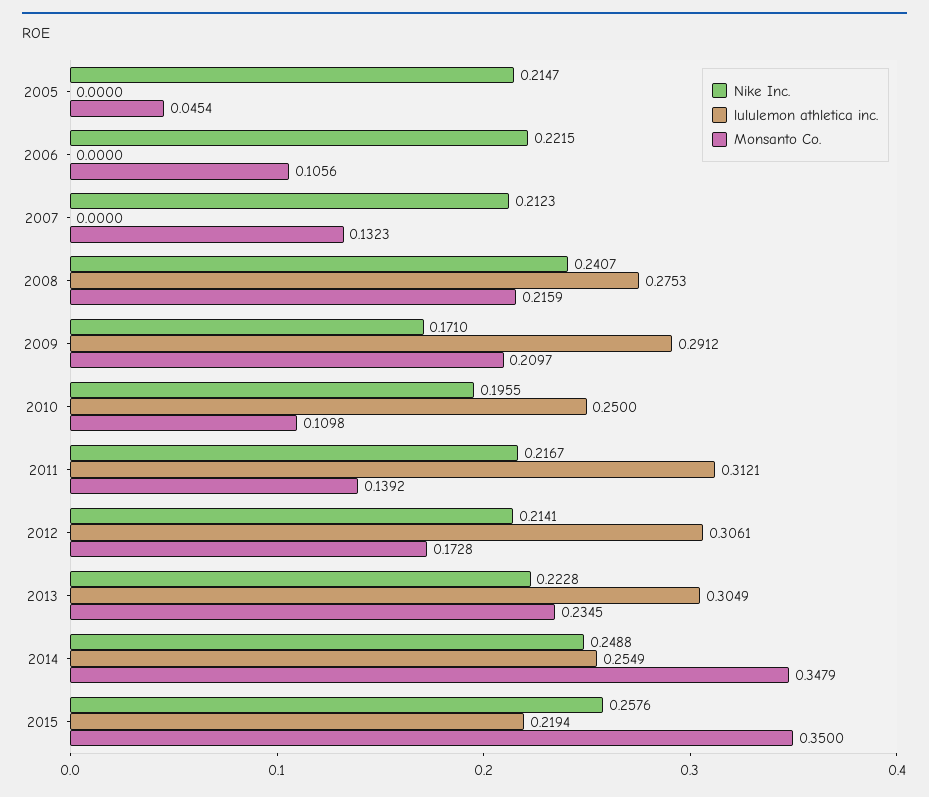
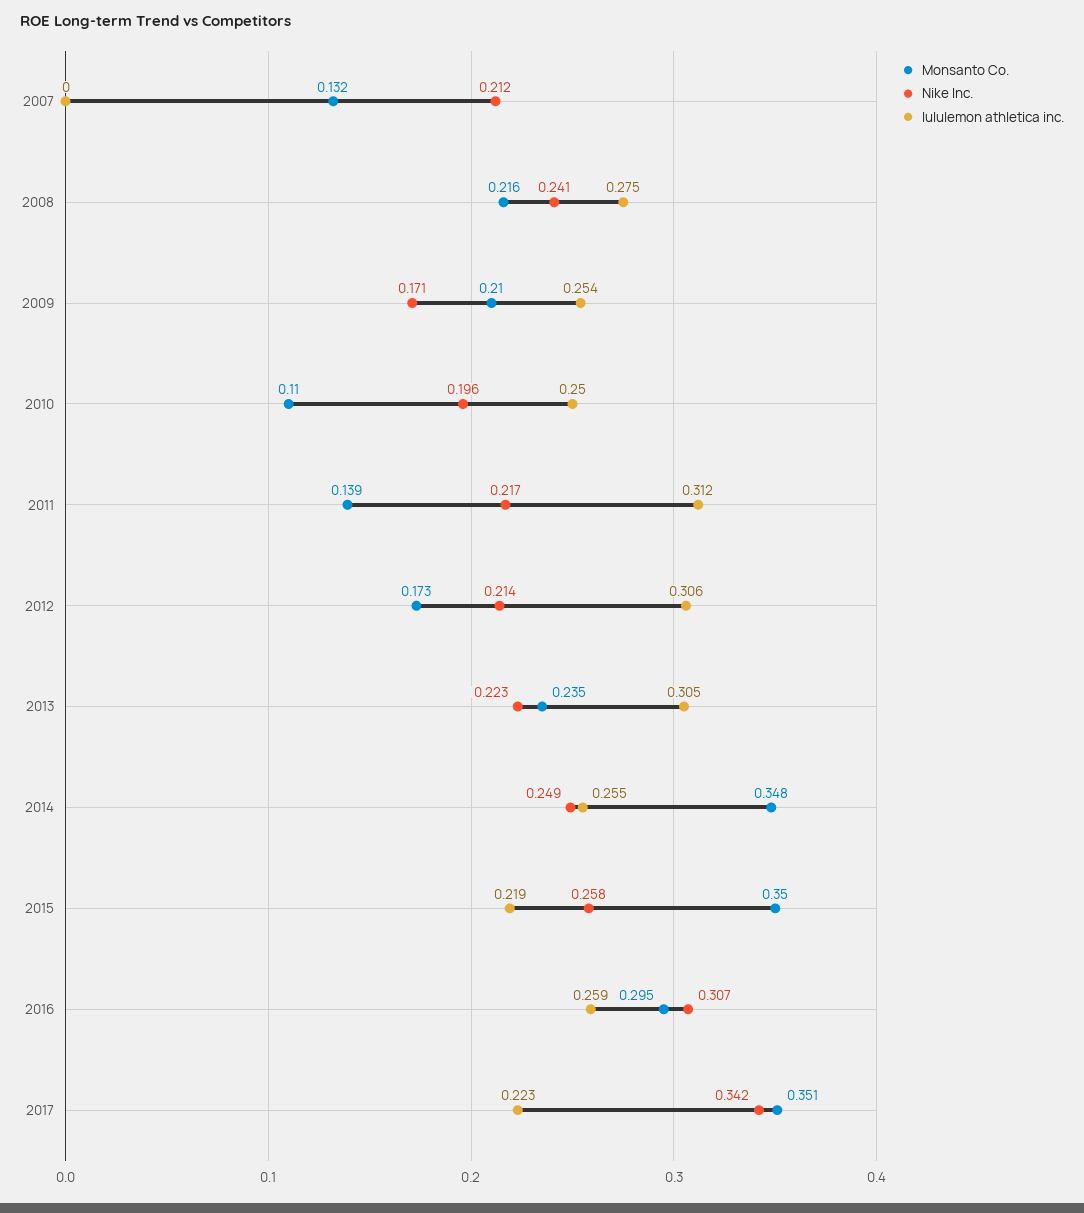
Nike Inc., 2005: 0.2147 -> none
lululemon athletica inc., 2005: 0 -> none
Monsanto Co., 2005: 0.0454 -> none
Nike Inc., 2006: 0.2215 -> none
lululemon athletica inc., 2006: 0 -> none
Monsanto Co., 2006: 0.1056 -> none
lululemon athletica inc., 2009: 0.2912 -> 0.254
Monsanto Co., 2016: none -> 0.295
Nike Inc., 2016: none -> 0.307
lululemon athletica inc., 2016: none -> 0.259
Monsanto Co., 2017: none -> 0.351
Nike Inc., 2017: none -> 0.342
lululemon athletica inc., 2017: none -> 0.223

